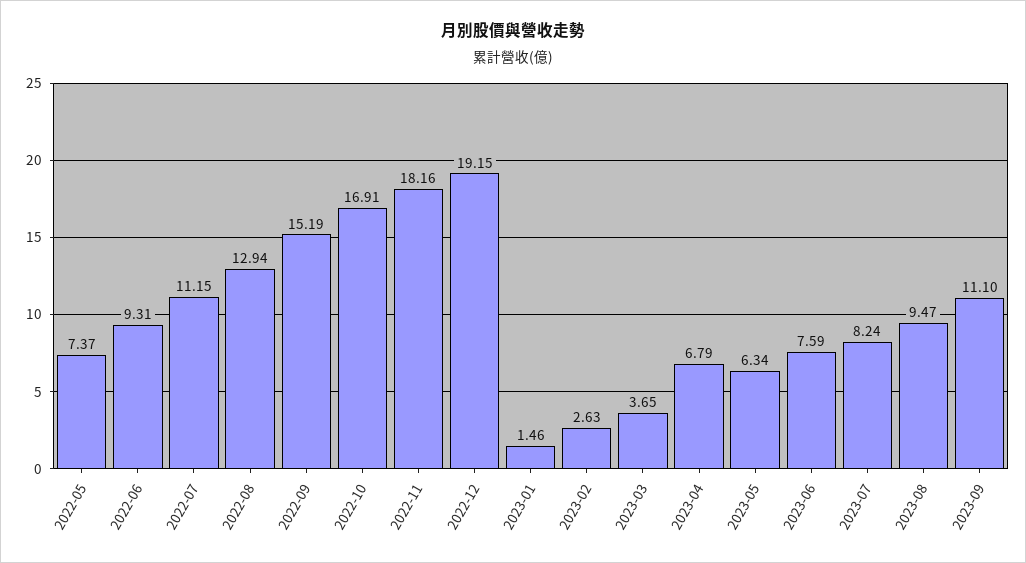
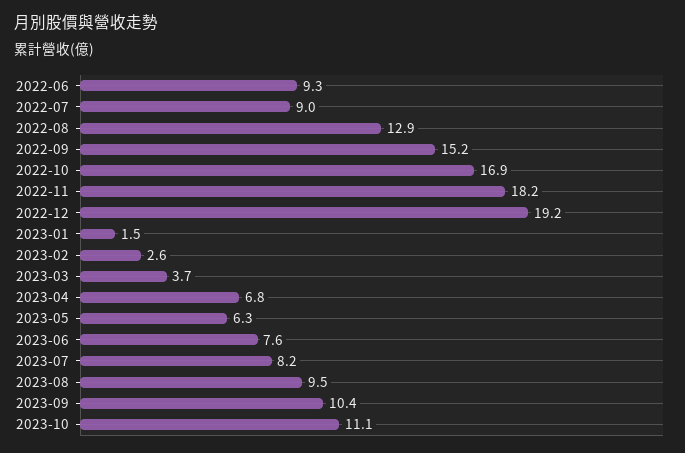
2022-05: 7.37 -> none
2022-07: 11.15 -> 9
2023-09: 11.1 -> 10.4
2023-10: none -> 11.1

